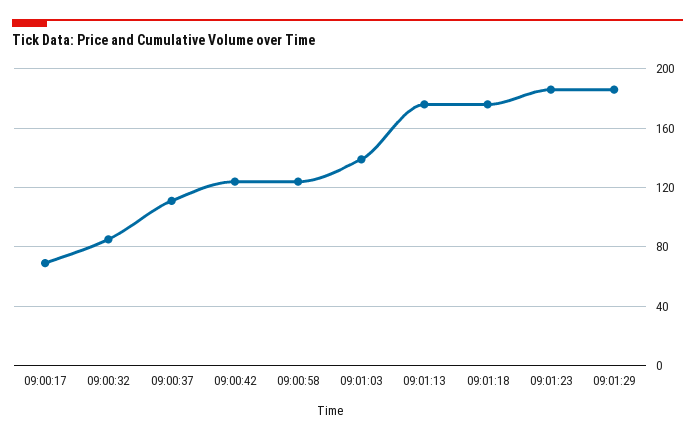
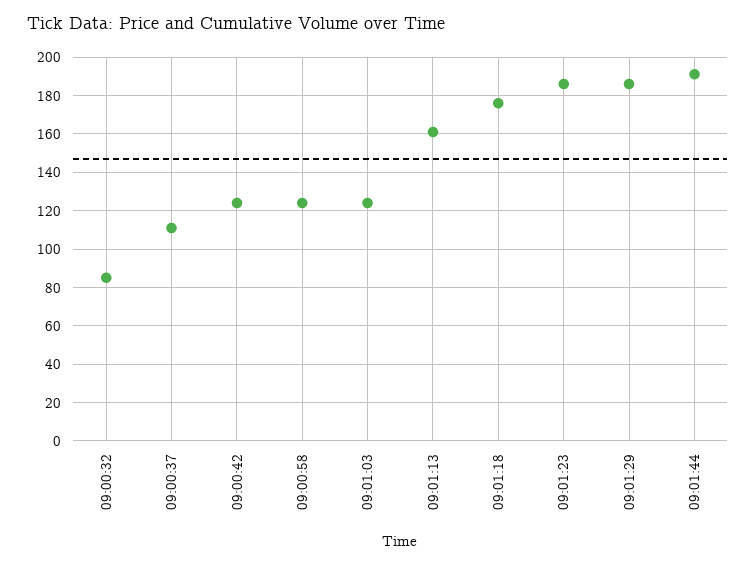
09:00:17: 70 -> none
09:01:03: 140 -> 125
09:01:13: 175 -> 160
09:01:44: none -> 190

